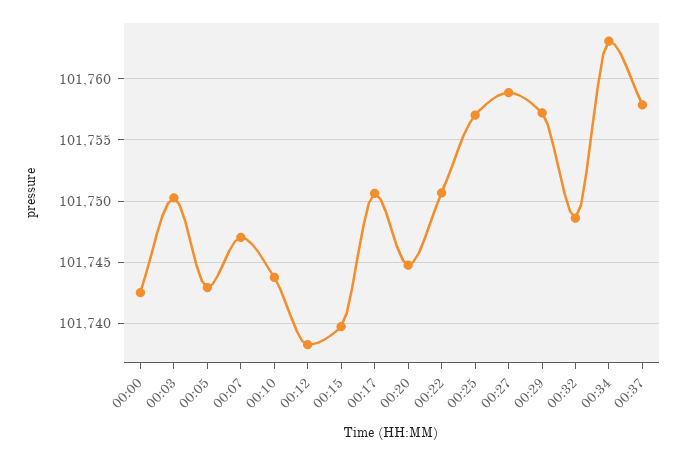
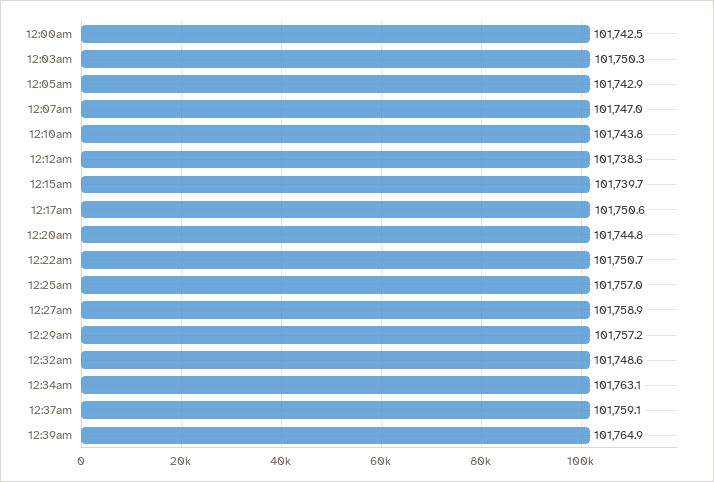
00:37: 101758 -> 101759.1
12:39am: none -> 101764.9

